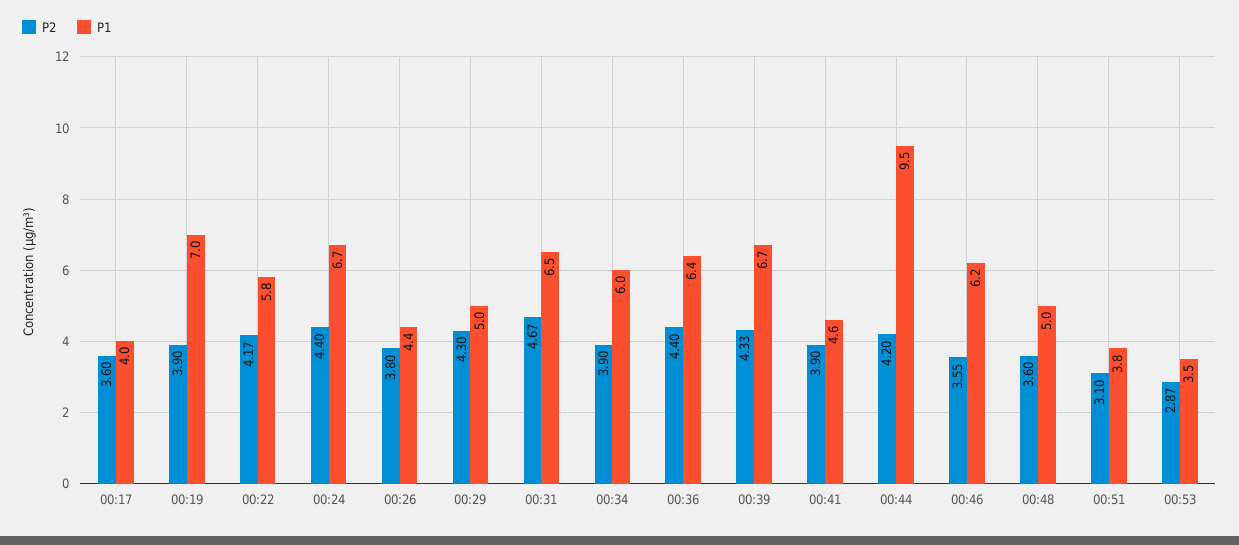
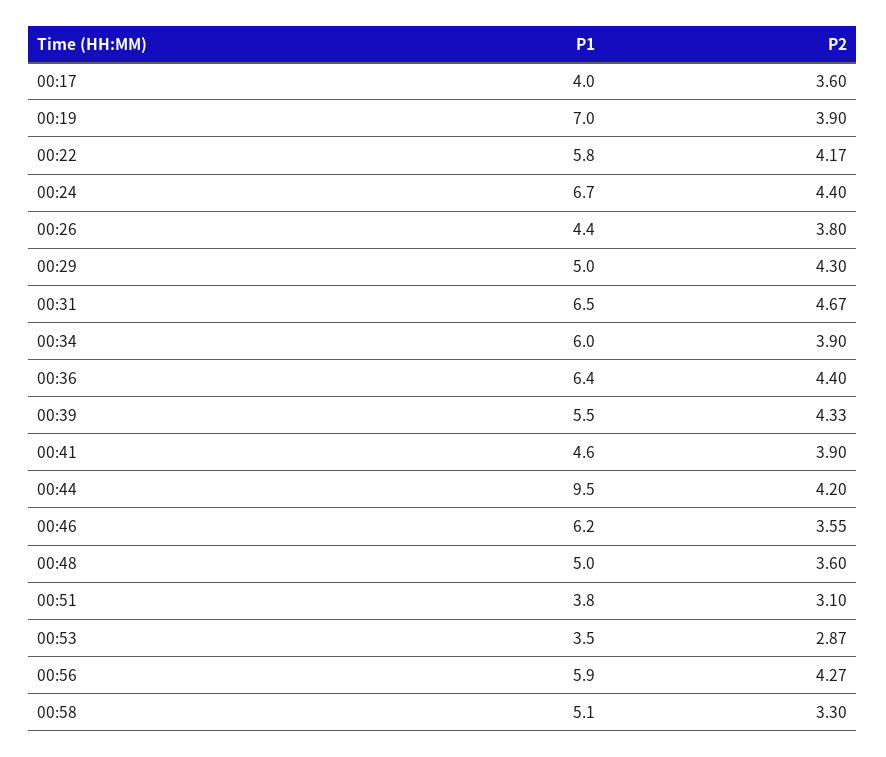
P1, 00:39: 6.7 -> 5.5
P1, 00:56: none -> 5.9
P2, 00:56: none -> 4.27
P1, 00:58: none -> 5.1
P2, 00:58: none -> 3.3

